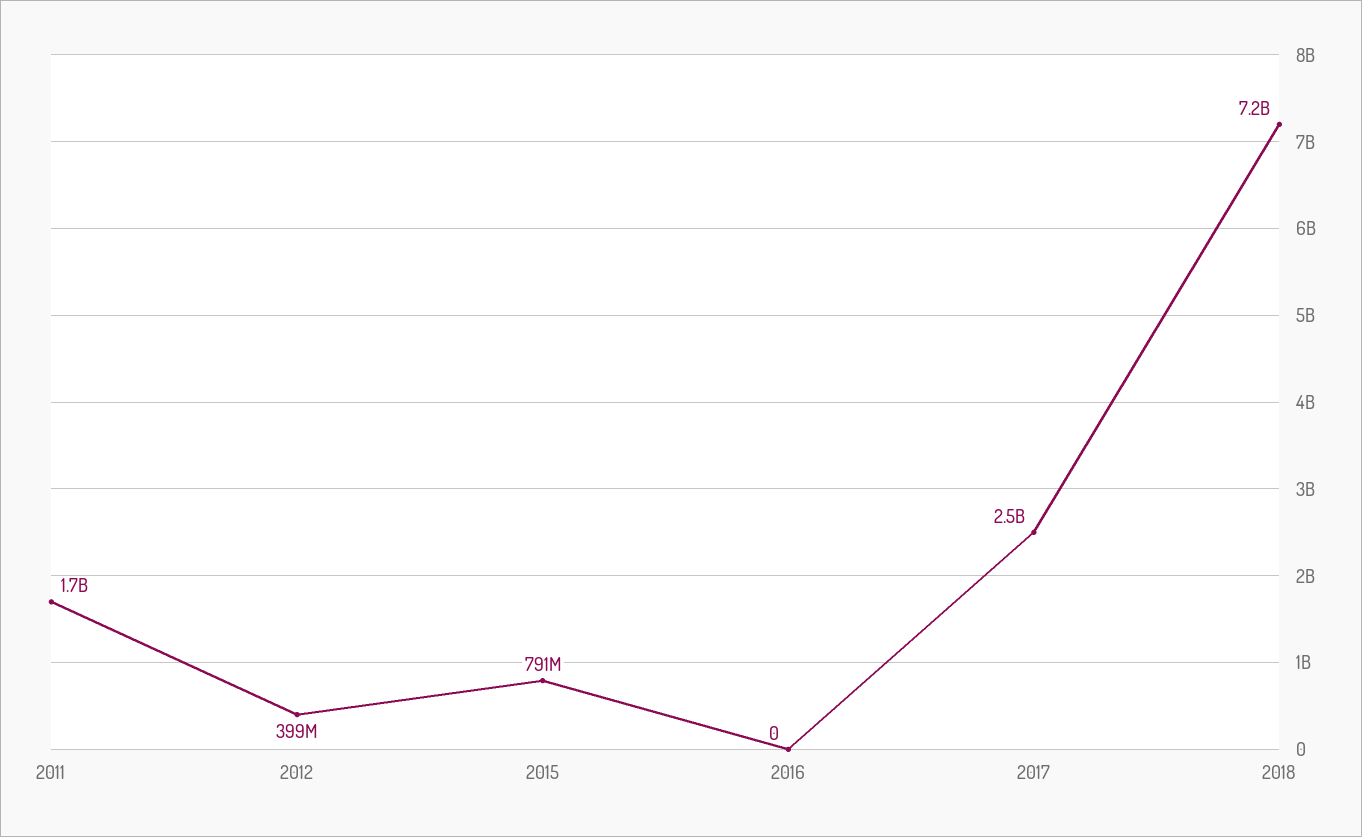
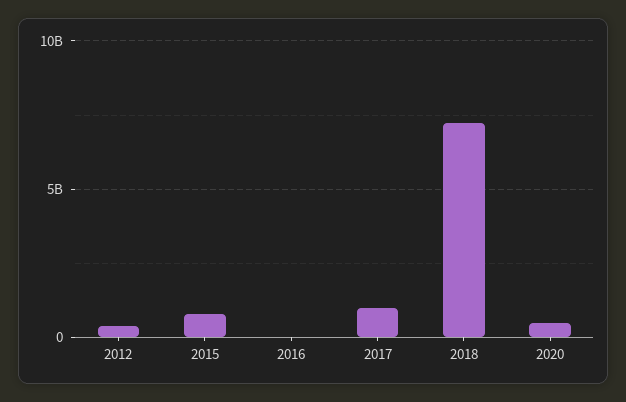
2011: 1700000000 -> none
2017: 2500000000 -> 1000000000
2020: none -> 500000000

